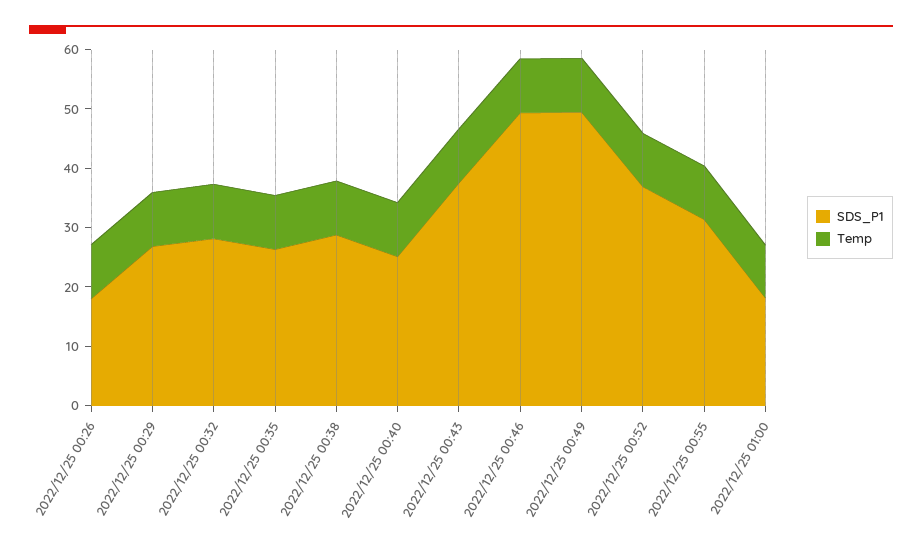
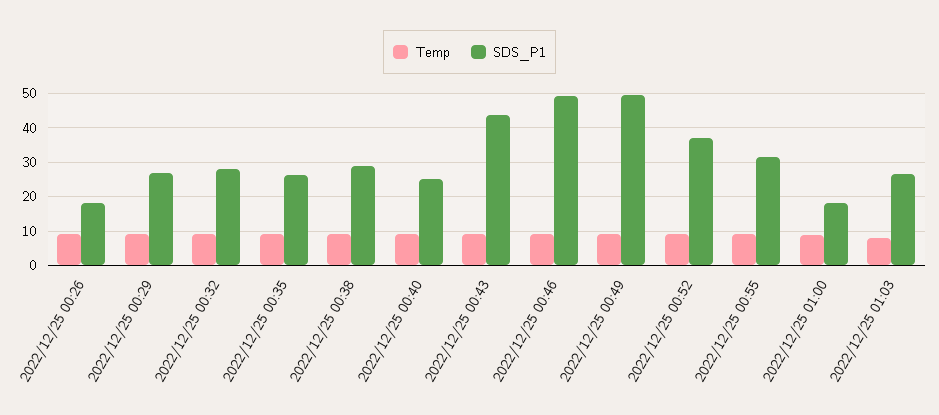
SDS_P1, 2022/12/25 00:43: 38 -> 44
Temp, 2022/12/25 01:03: none -> 8
SDS_P1, 2022/12/25 01:03: none -> 26

